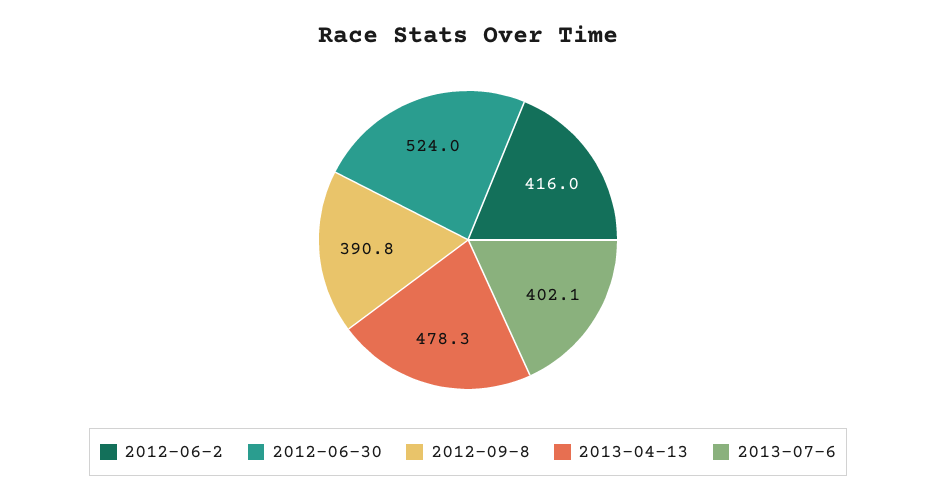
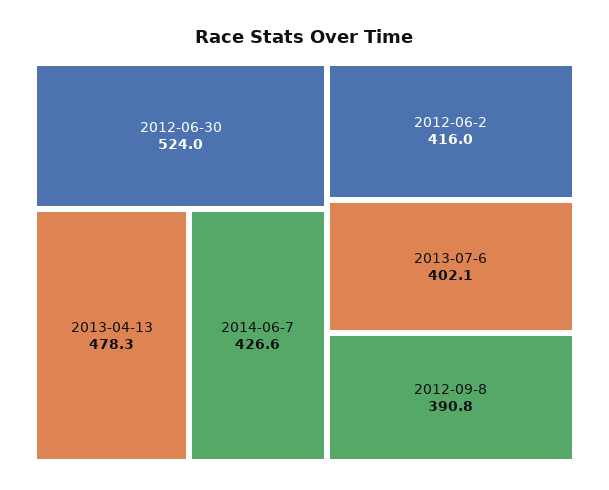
2014-06-7: none -> 426.6

